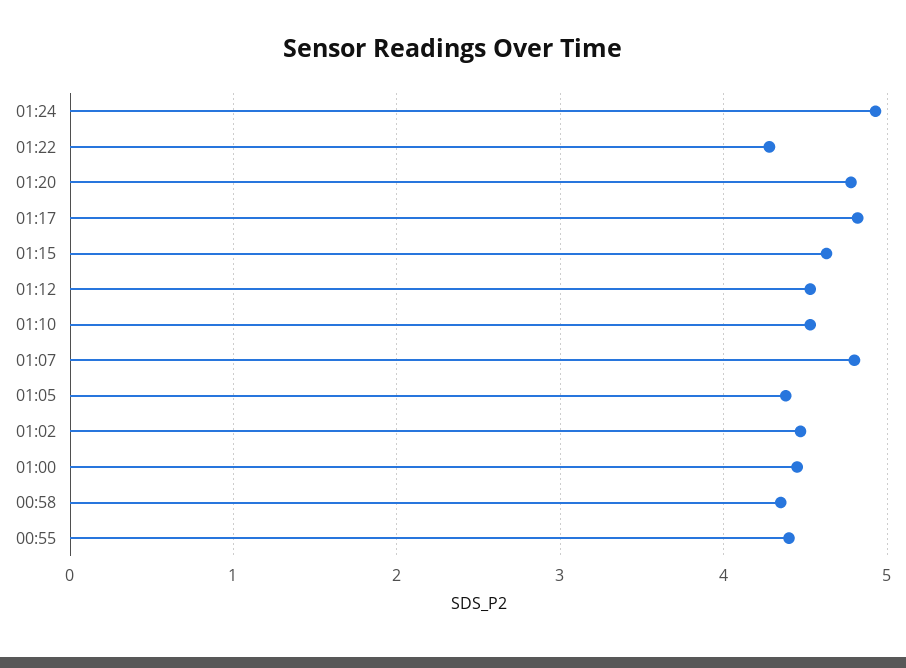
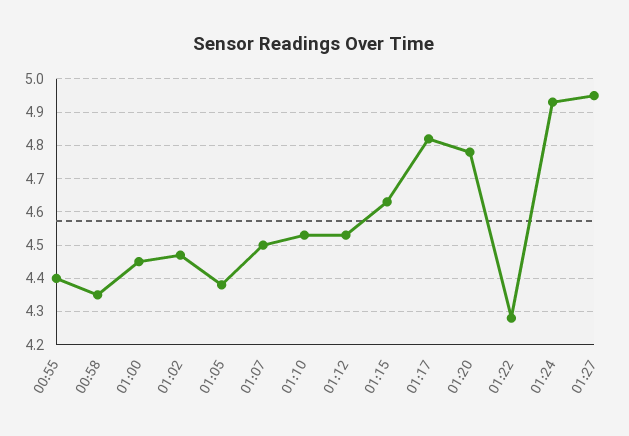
01:07: 4.8 -> 4.5
01:27: none -> 4.95

